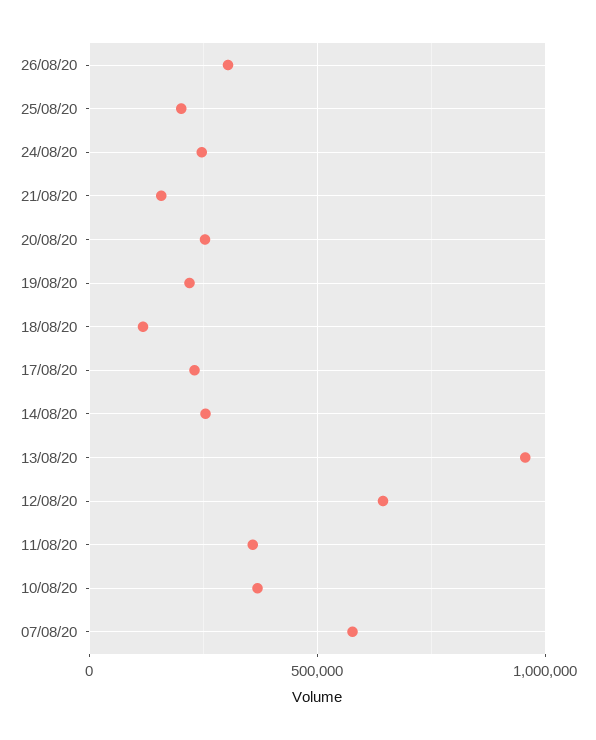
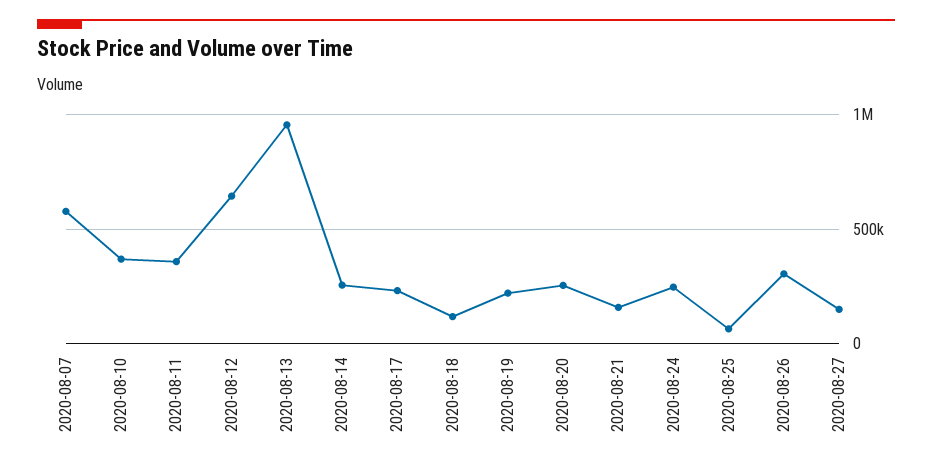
25/08/20: 200000 -> 50000
2020-08-27: none -> 150000

